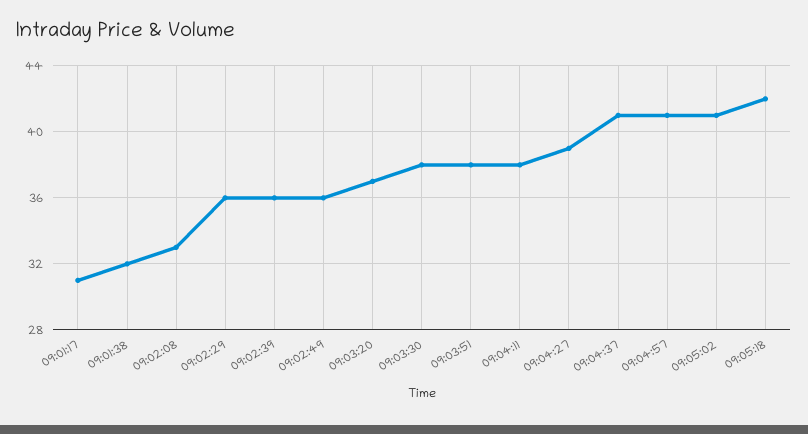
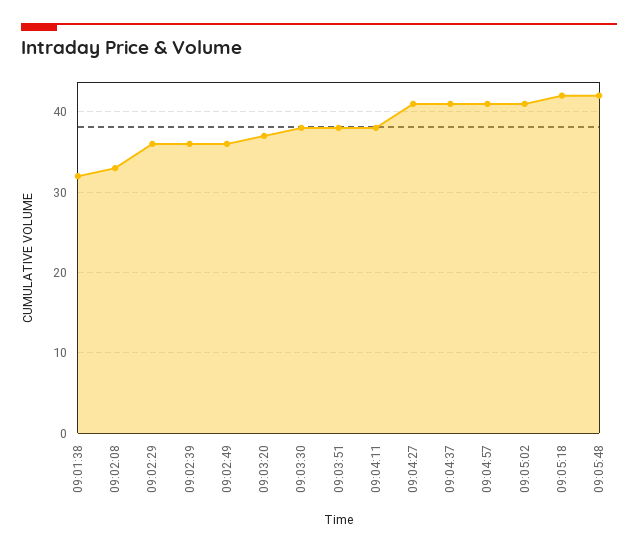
09:01:17: 31 -> none
09:04:27: 39 -> 41
09:05:48: none -> 42

